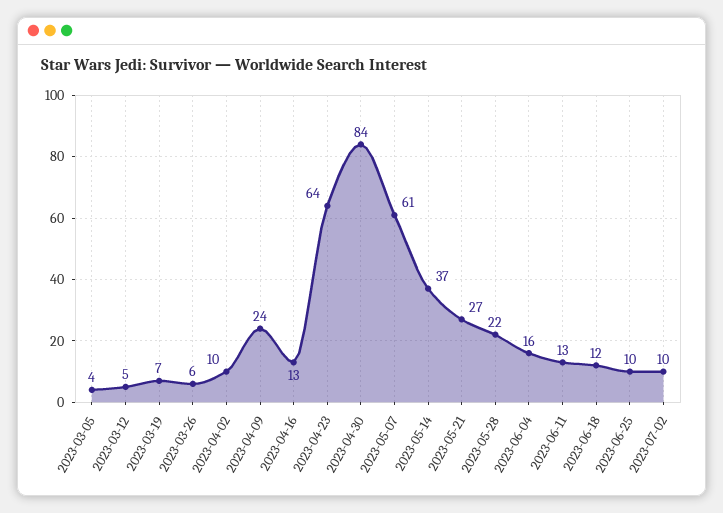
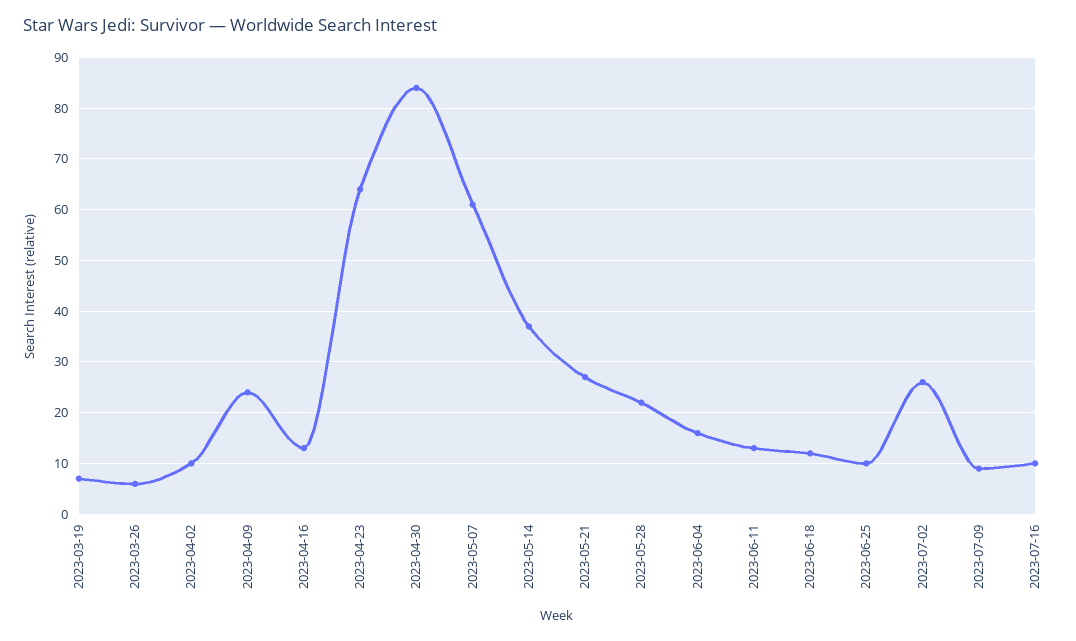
2023-03-05: 4 -> none
2023-03-12: 5 -> none
2023-07-02: 10 -> 25
2023-07-09: none -> 10
2023-07-16: none -> 10

